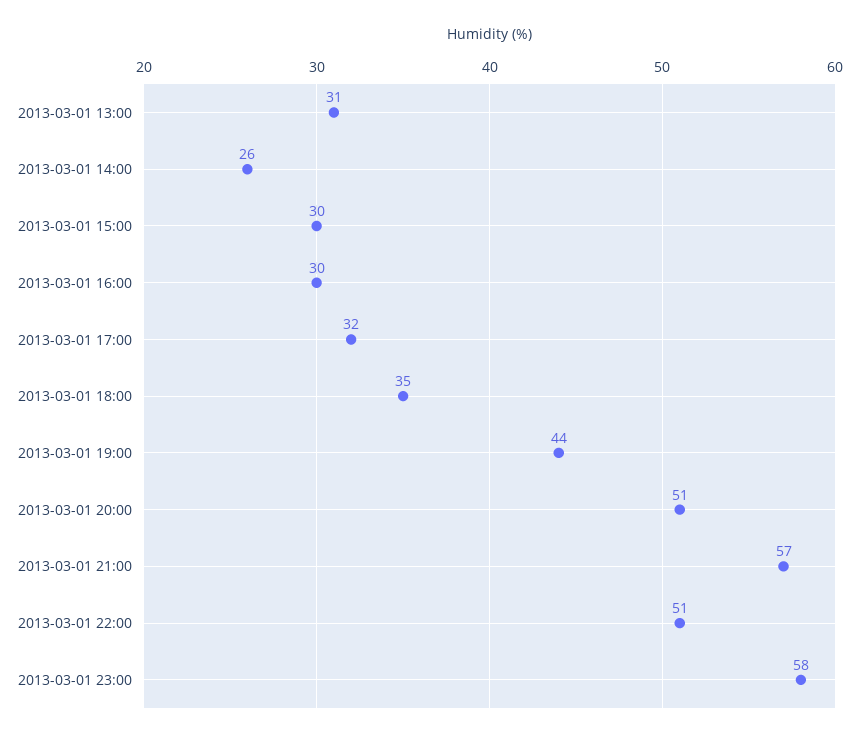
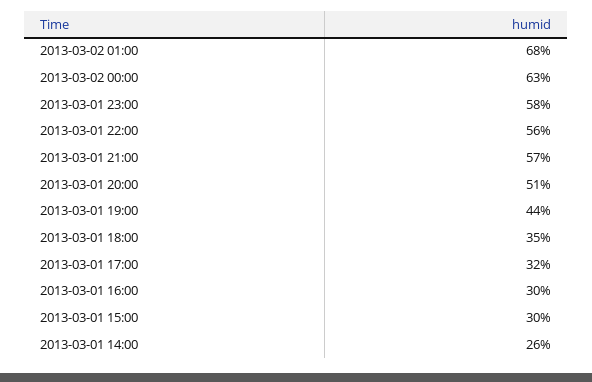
2013-03-01 13:00: 31 -> none
2013-03-01 22:00: 51 -> 56
2013-03-02 01:00: none -> 68
2013-03-02 00:00: none -> 63

